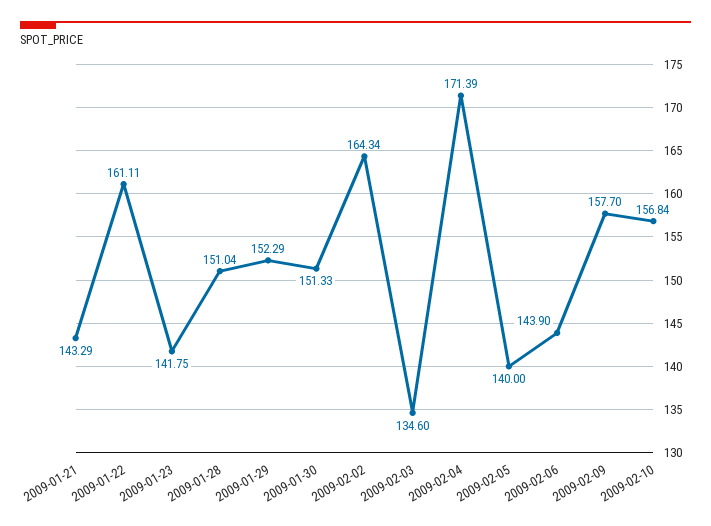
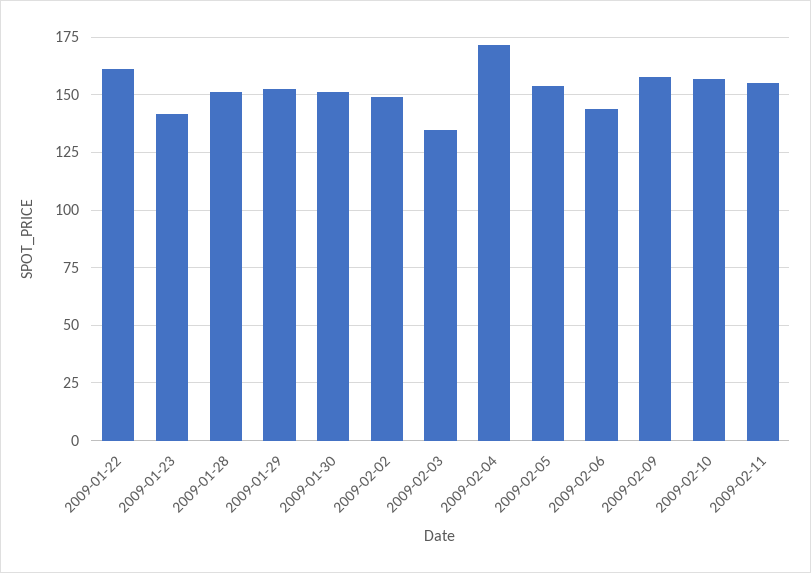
2009-01-21: 143.29 -> none
2009-02-02: 164.34 -> 150
2009-02-05: 140 -> 155
2009-02-11: none -> 155

